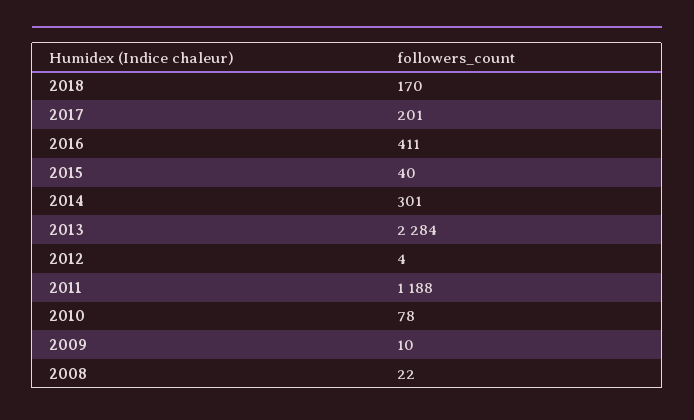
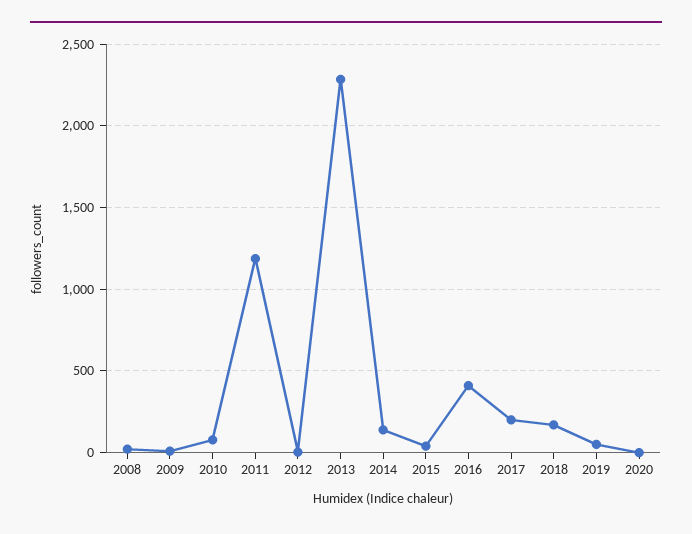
2014: 301 -> 150
2019: none -> 50
2020: none -> 0

